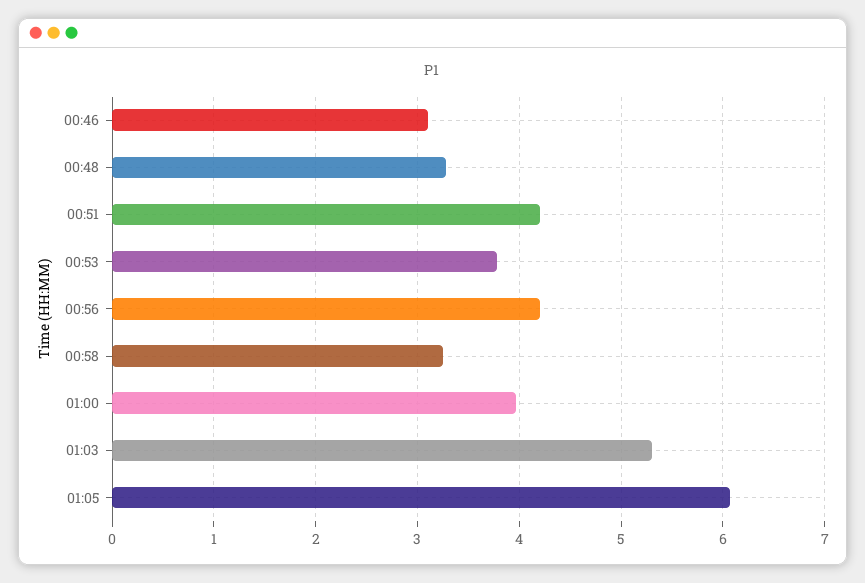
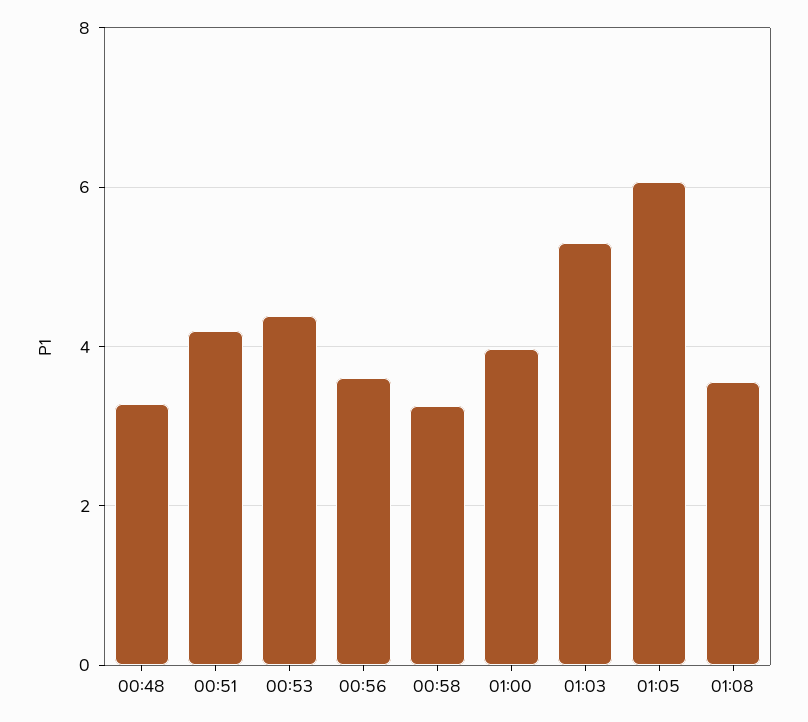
00:46: 3.1 -> none
00:53: 3.8 -> 4.4
00:56: 4.2 -> 3.6
01:08: none -> 3.6

